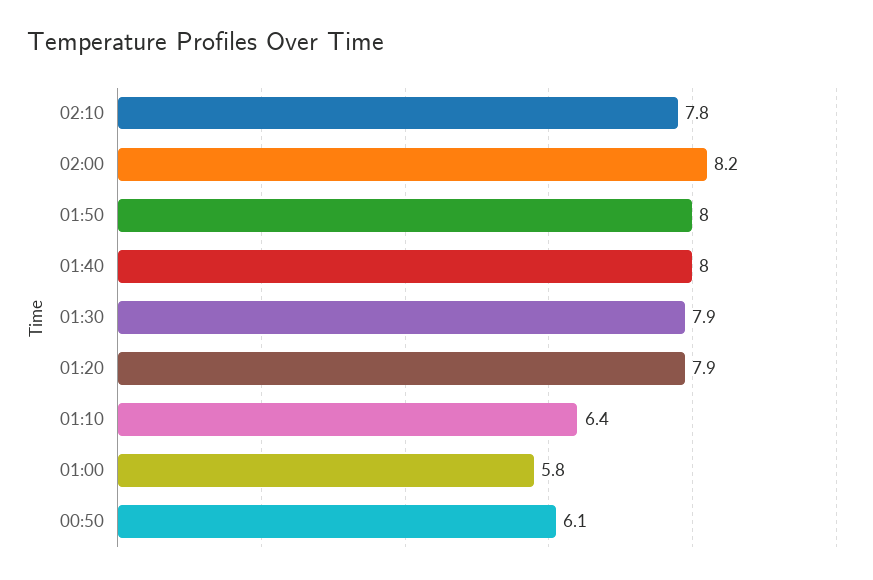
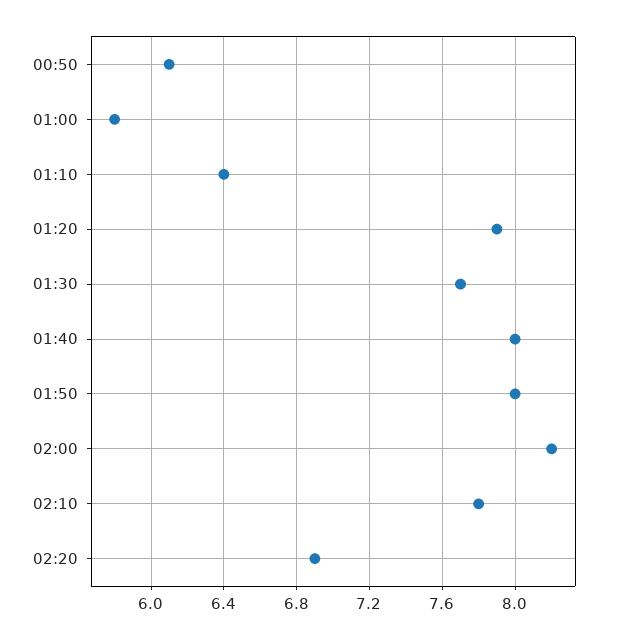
01:30: 7.9 -> 7.7
02:20: none -> 6.9

